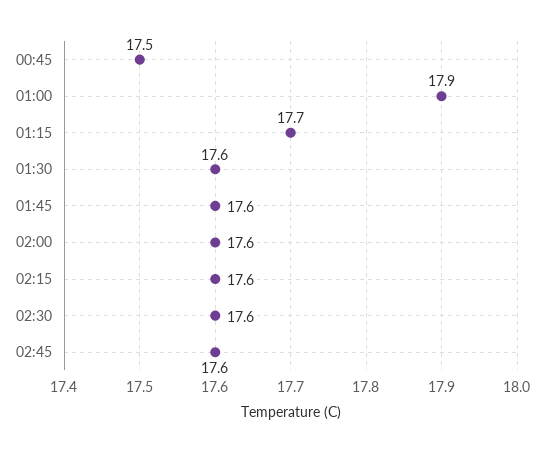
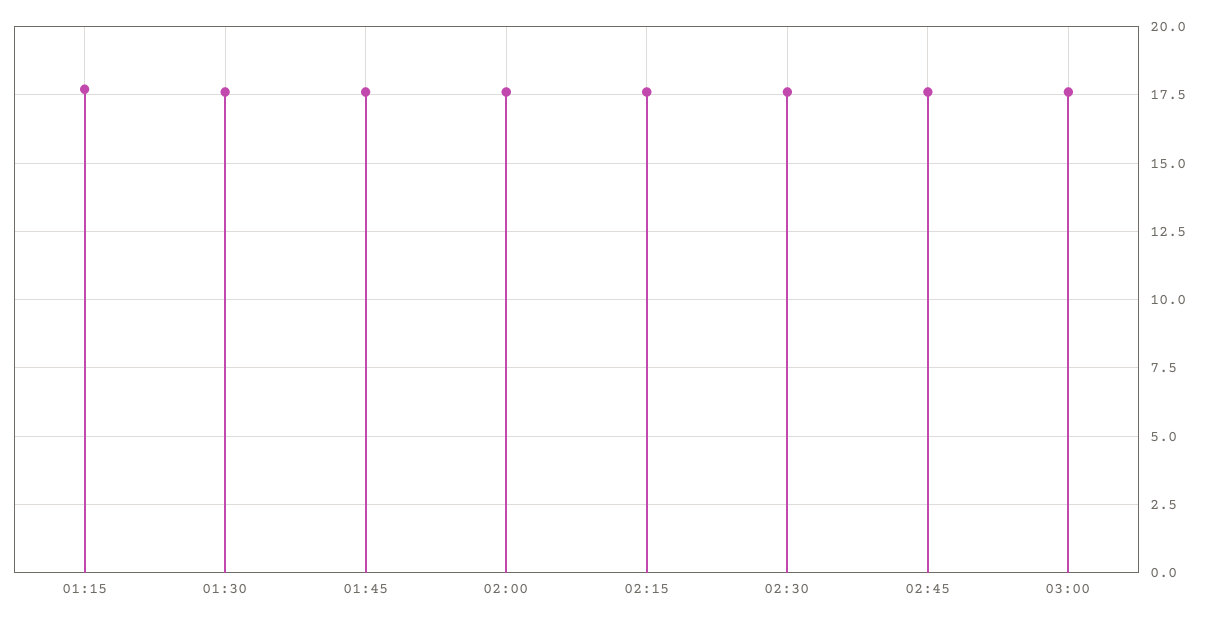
00:45: 17.5 -> none
01:00: 17.9 -> none
03:00: none -> 17.5

